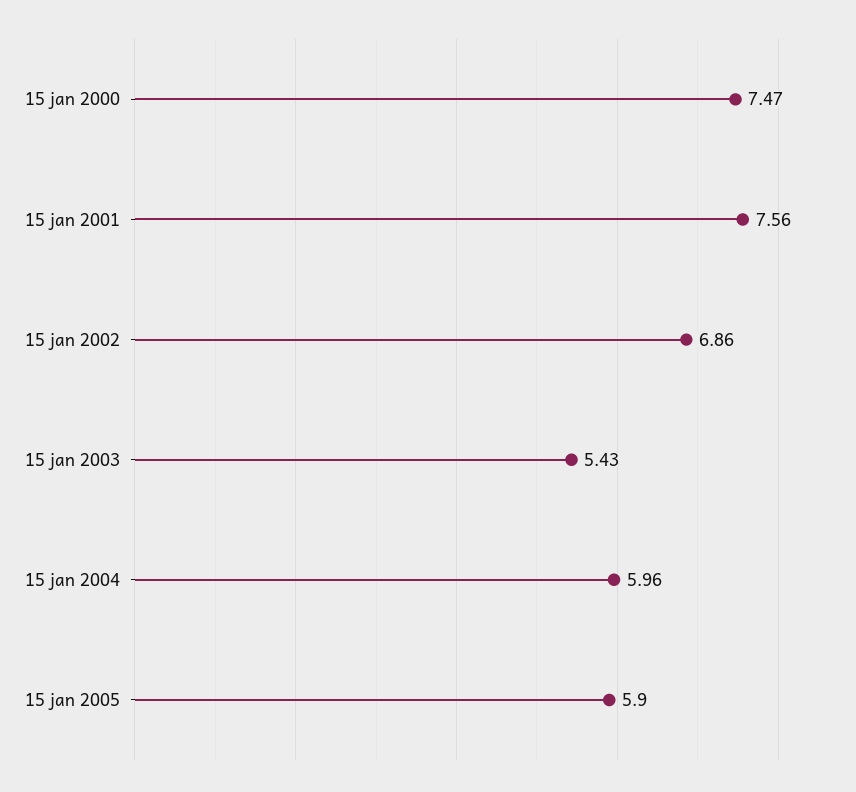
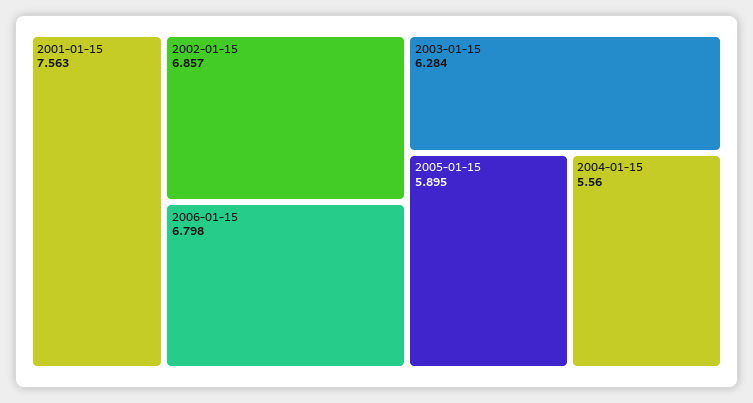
15 jan 2000: 7.47 -> none
15 jan 2003: 5.43 -> 6.284
15 jan 2004: 5.96 -> 5.56
2006-01-15: none -> 6.798

